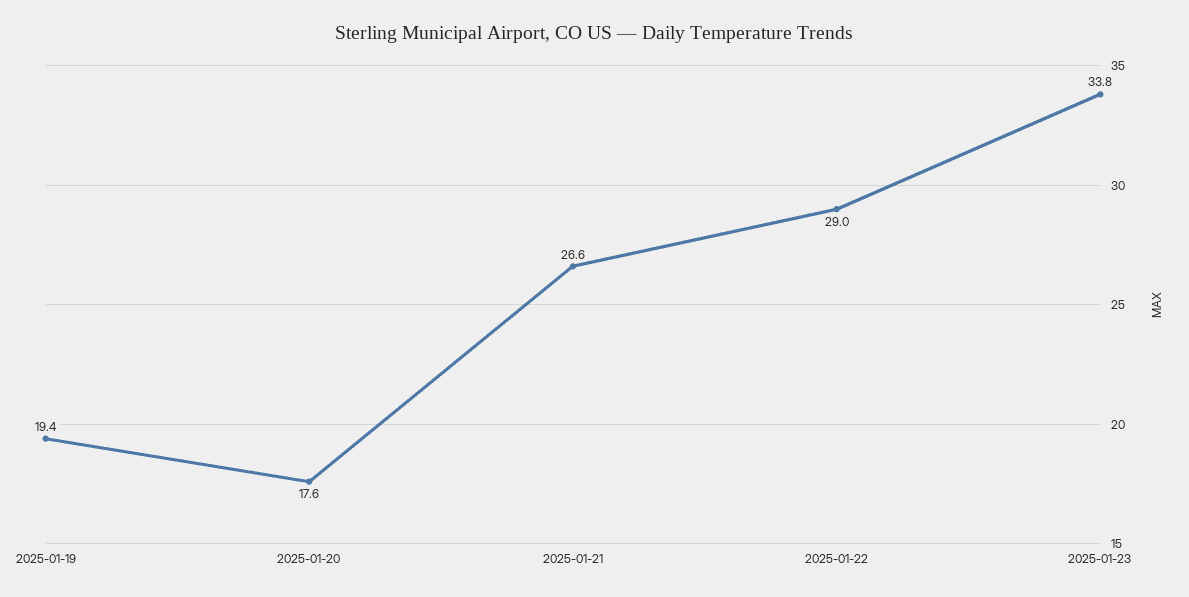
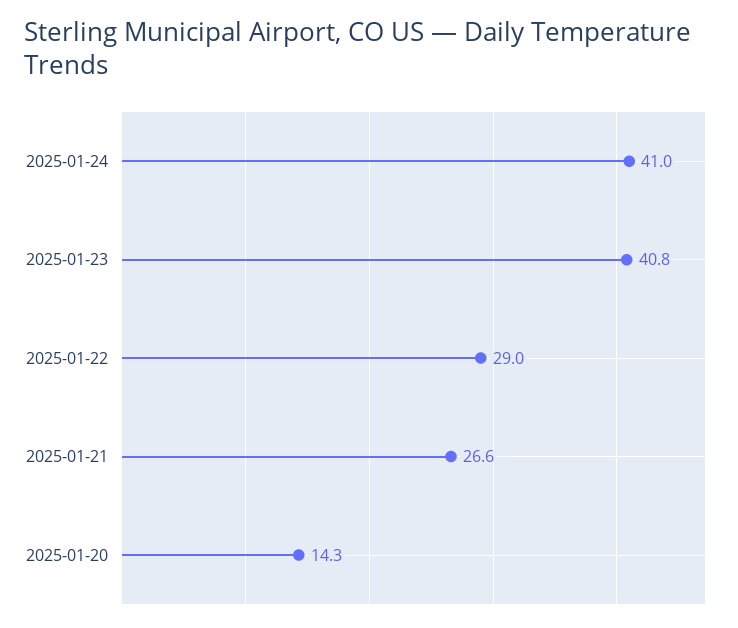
2025-01-19: 19.4 -> none
2025-01-20: 17.6 -> 14.3
2025-01-23: 33.8 -> 40.8
2025-01-24: none -> 41

